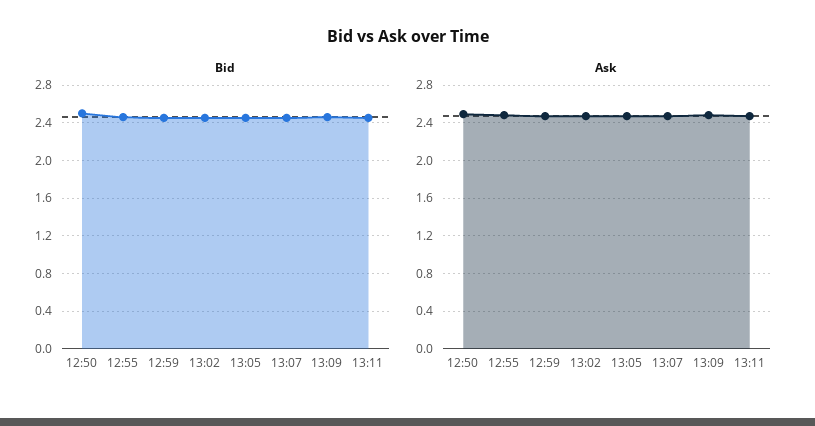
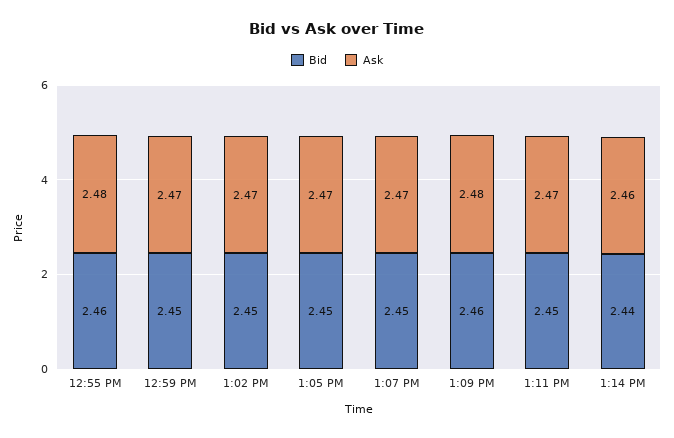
Bid, 12:50: 2.5 -> none
Ask, 12:50: 2.5 -> none
Bid, 1:14 PM: none -> 2.44
Ask, 1:14 PM: none -> 2.46

